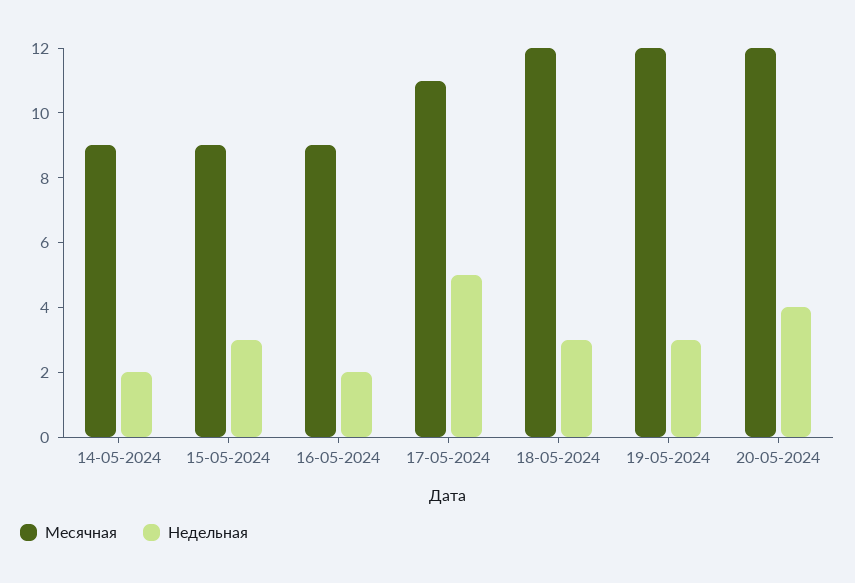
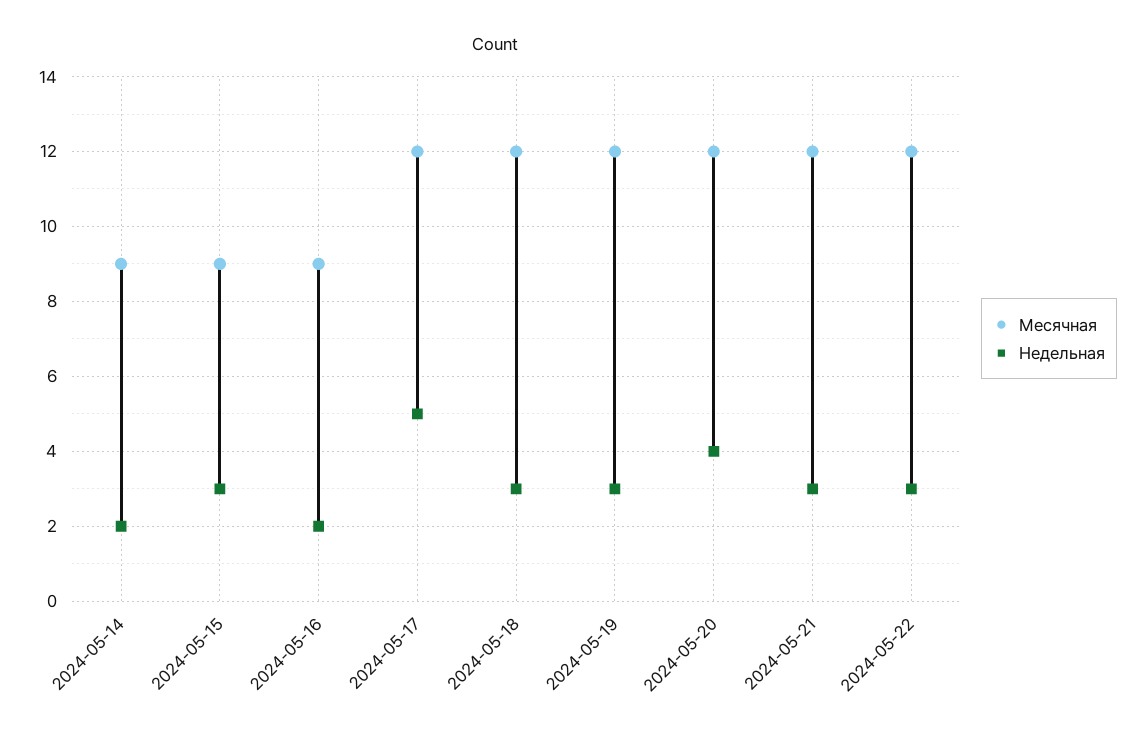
Месячная, 17-05-2024: 11 -> 12
Месячная, 2024-05-21: none -> 12
Недельная, 2024-05-21: none -> 3
Месячная, 2024-05-22: none -> 12
Недельная, 2024-05-22: none -> 3

